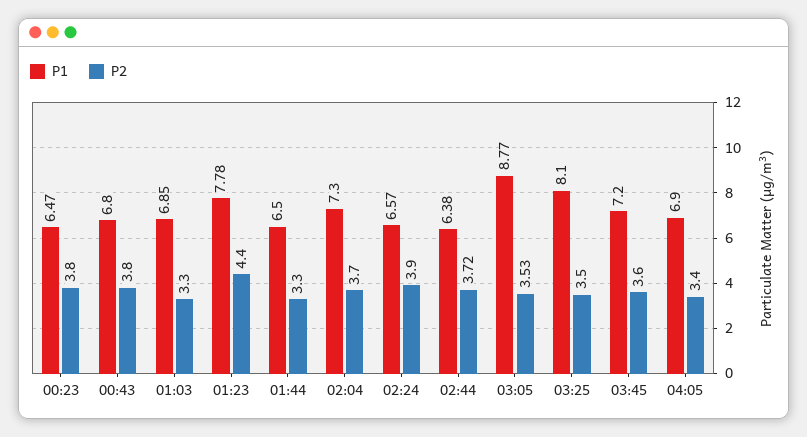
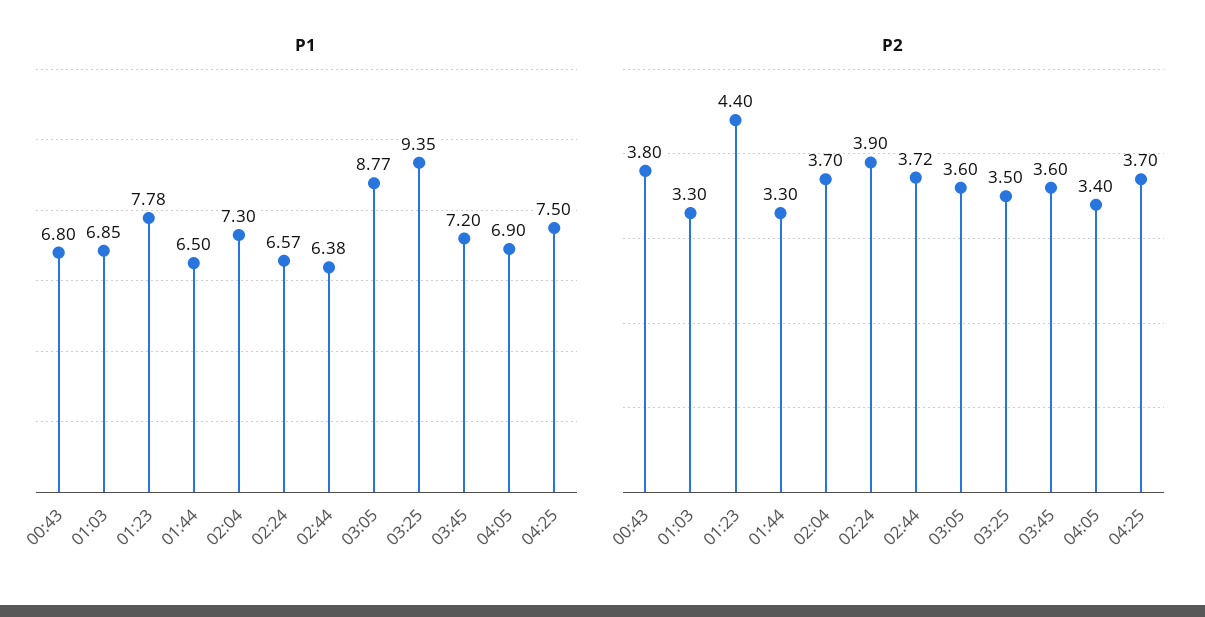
P1, 00:23: 6.47 -> none
P2, 00:23: 3.8 -> none
P2, 03:05: 3.53 -> 3.6
P1, 03:25: 8.1 -> 9.35
P1, 04:25: none -> 7.5
P2, 04:25: none -> 3.7

